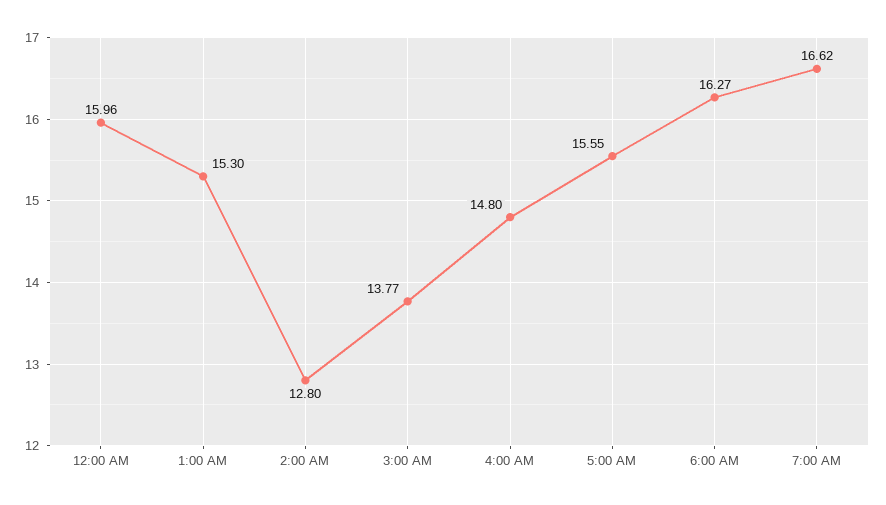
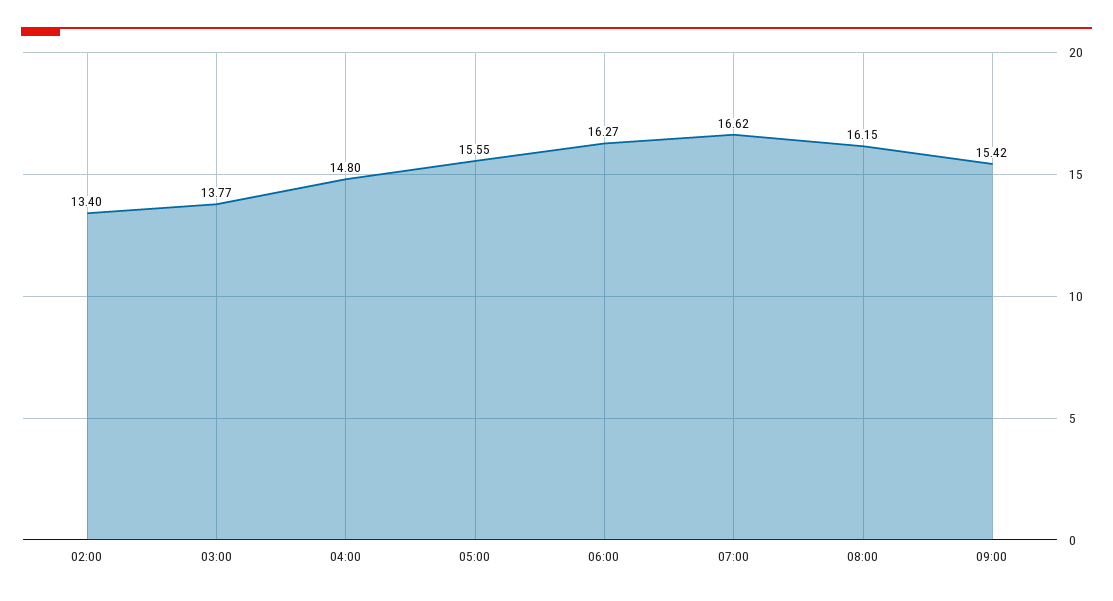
12:00 AM: 15.96 -> none
1:00 AM: 15.3 -> none
2:00 AM: 12.8 -> 13.4
08:00: none -> 16.15
09:00: none -> 15.42

